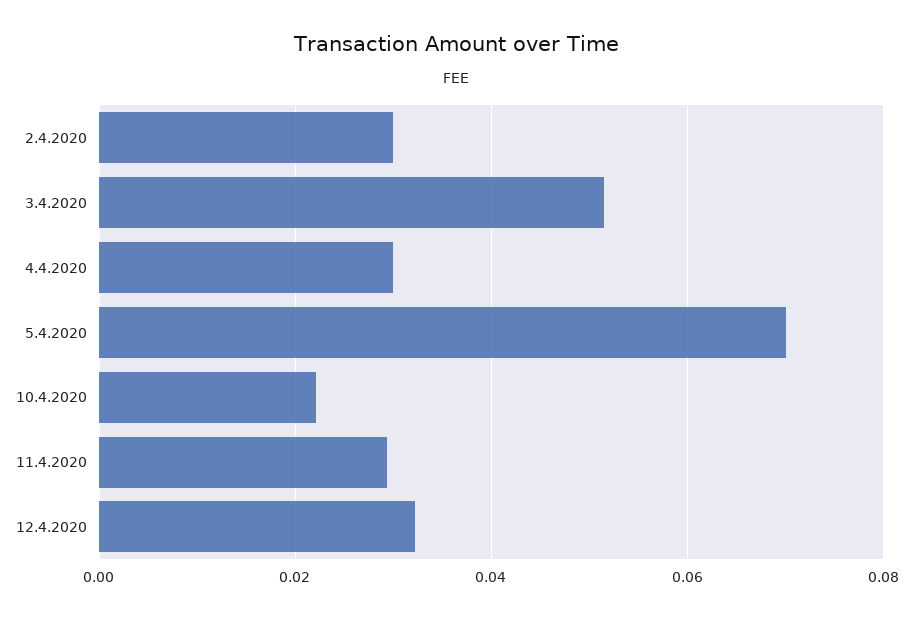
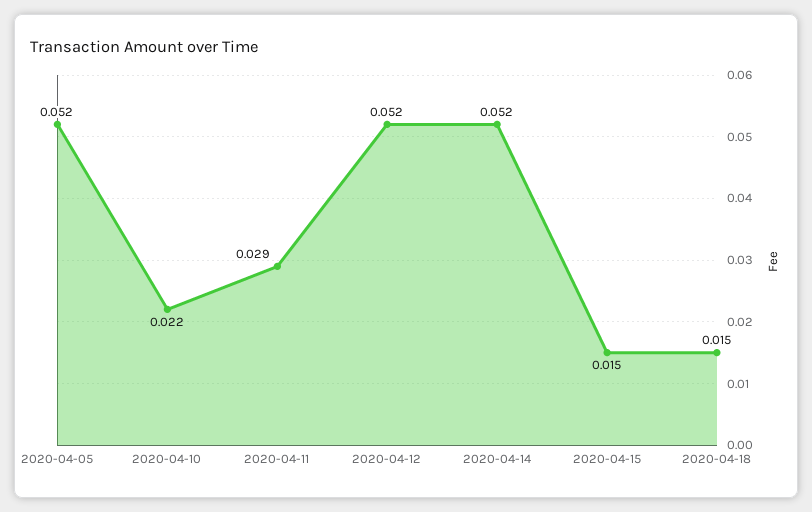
2.4.2020: 0.03 -> none
3.4.2020: 0.052 -> none
4.4.2020: 0.03 -> none
5.4.2020: 0.07 -> 0.052
12.4.2020: 0.032 -> 0.052
2020-04-14: none -> 0.052
2020-04-15: none -> 0.015
2020-04-18: none -> 0.015

